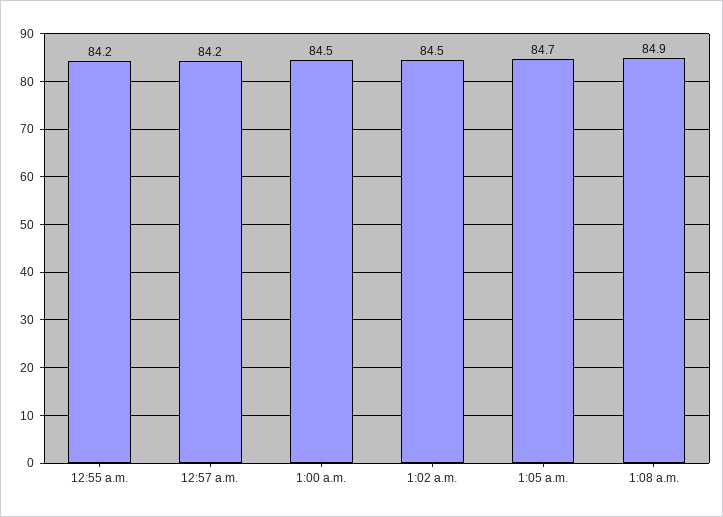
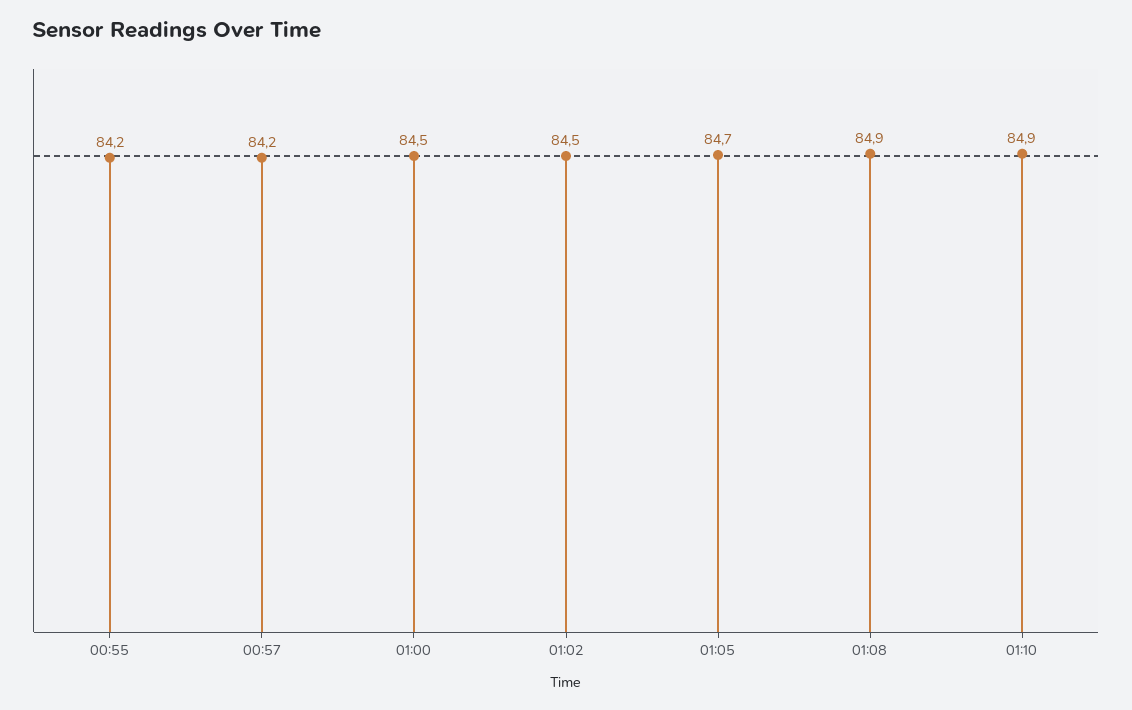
01:10: none -> 84.9

